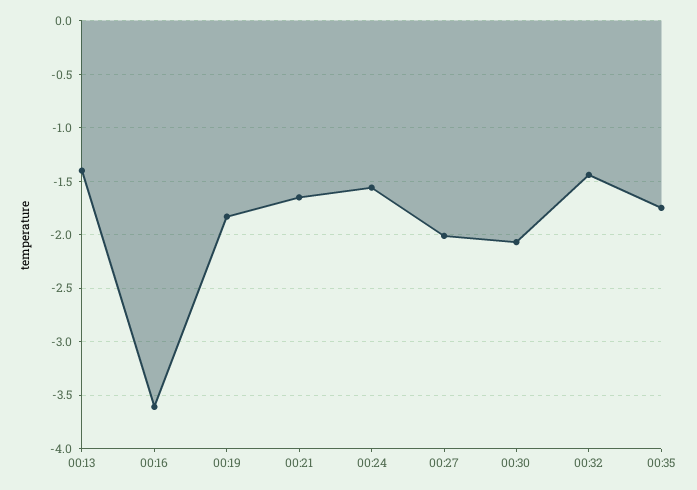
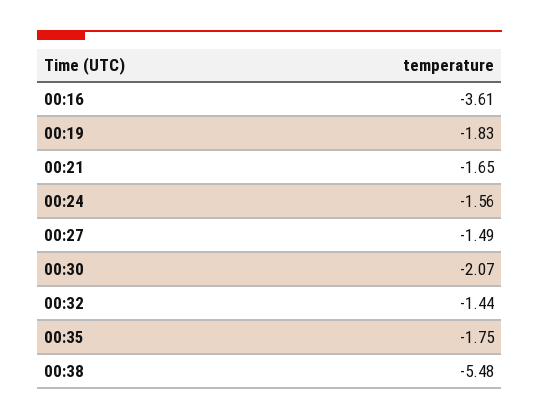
00:13: -1.4 -> none
00:27: -2 -> -1.49
00:38: none -> -5.48

